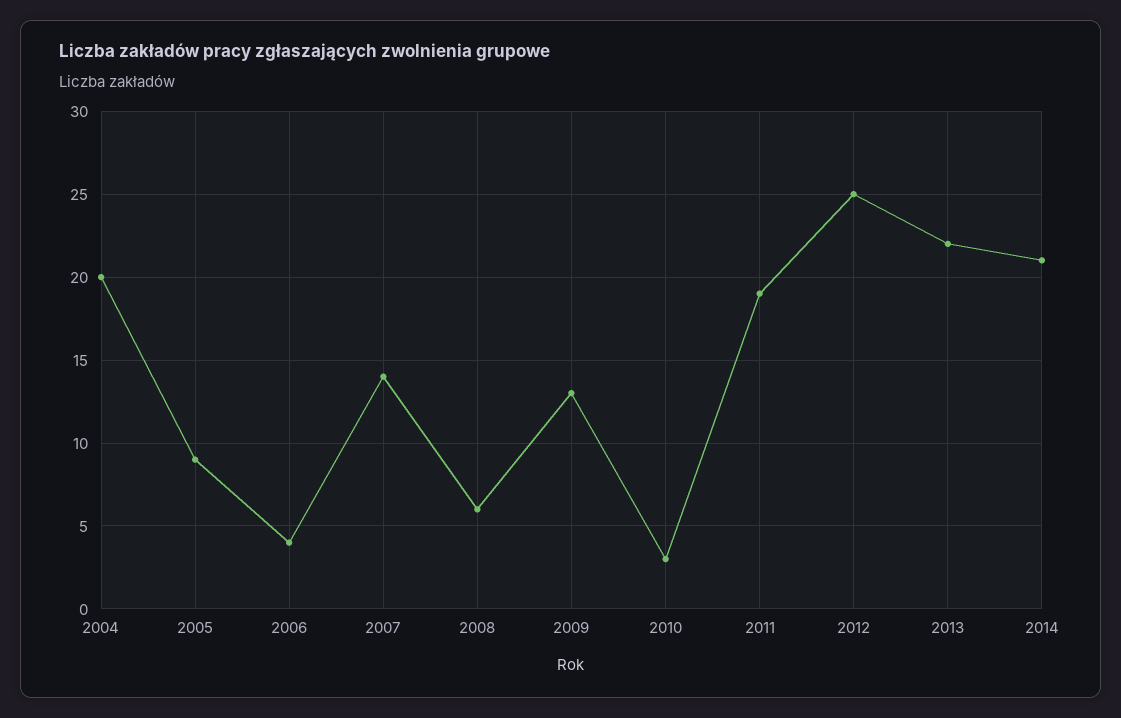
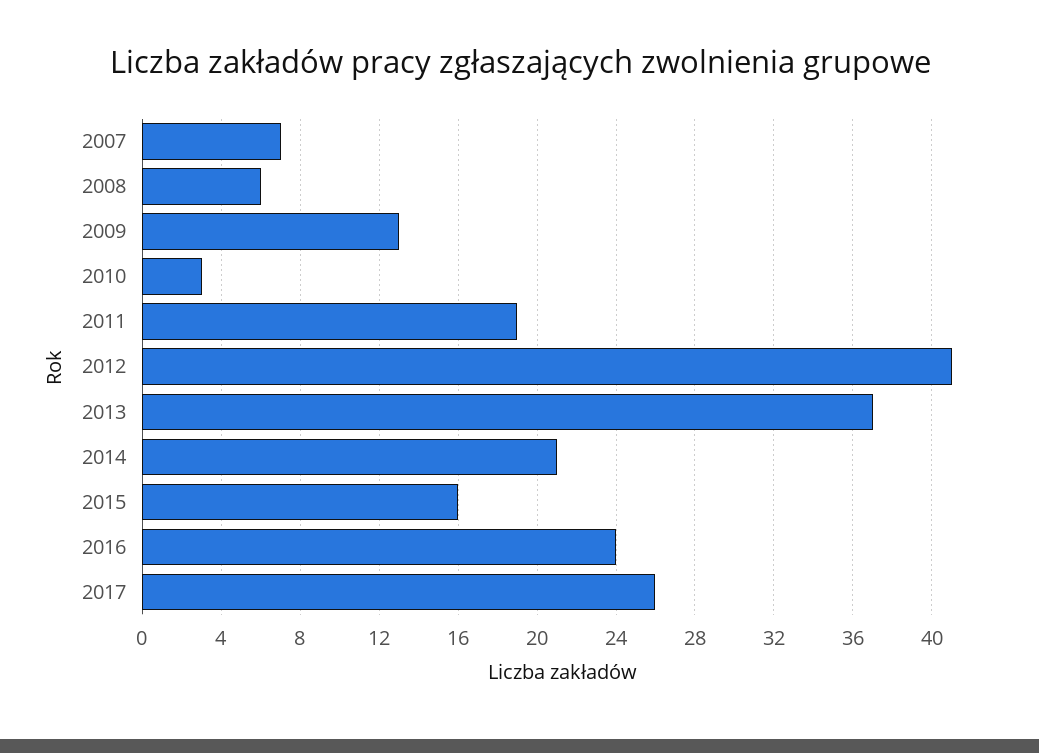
2004: 20 -> none
2005: 9 -> none
2006: 4 -> none
2007: 14 -> 7
2012: 25 -> 41
2013: 22 -> 37
2015: none -> 16
2016: none -> 24
2017: none -> 26

